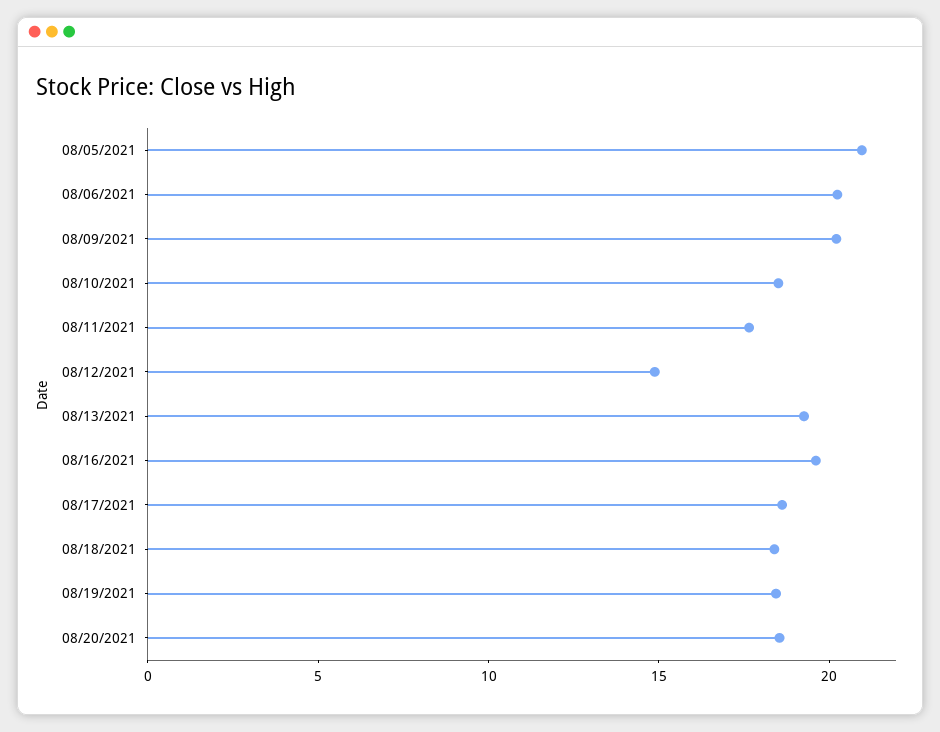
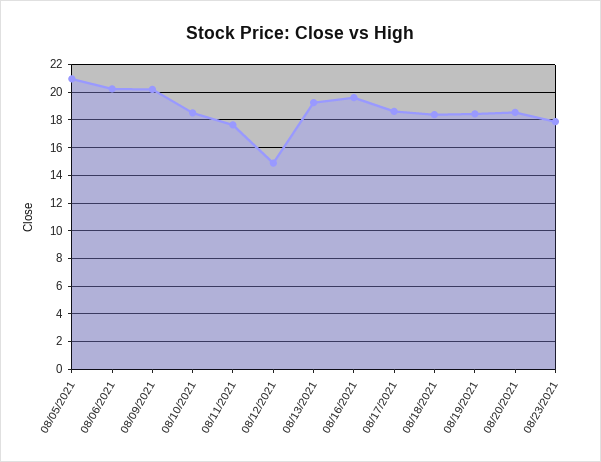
08/23/2021: none -> 18

